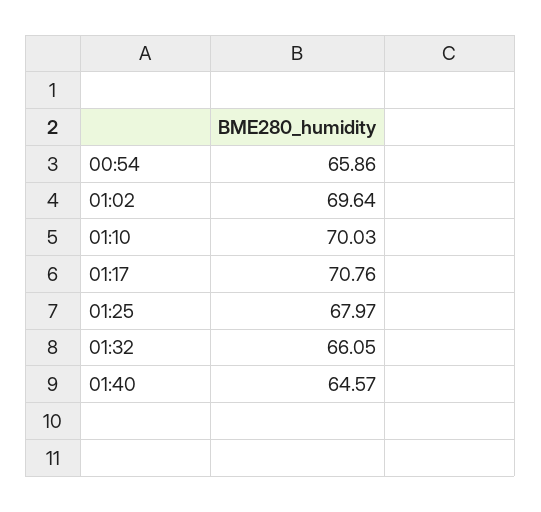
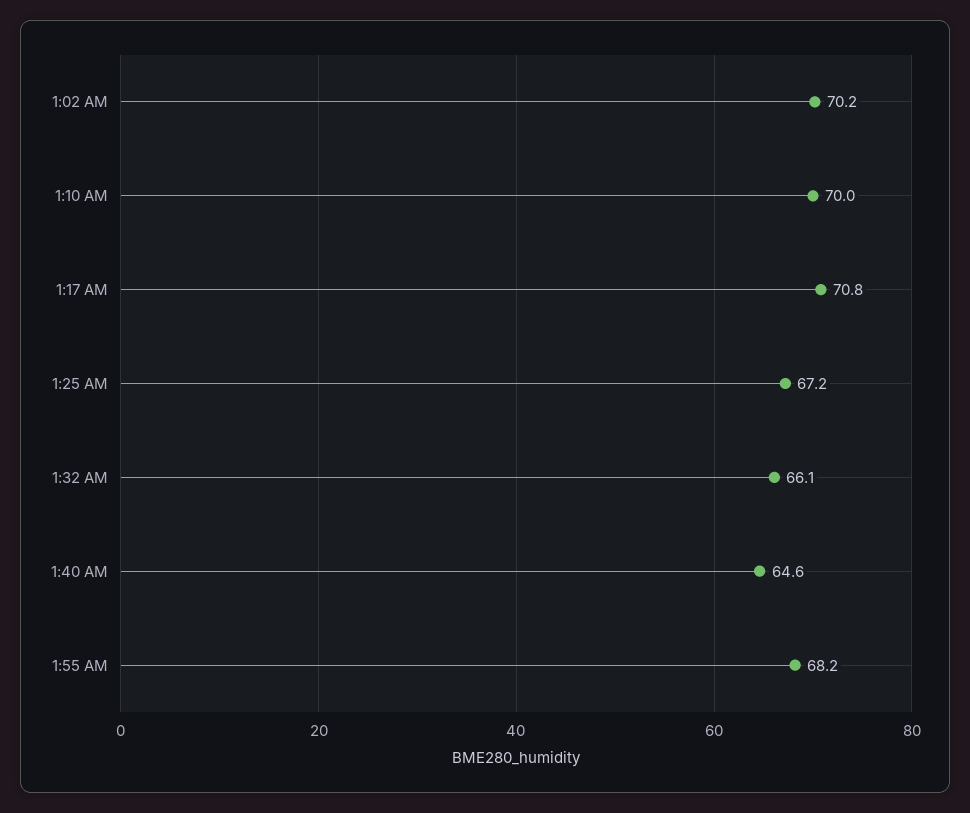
00:54: 65.86 -> none
01:02: 69.64 -> 70.2
01:25: 67.97 -> 67.2
1:55 AM: none -> 68.2

